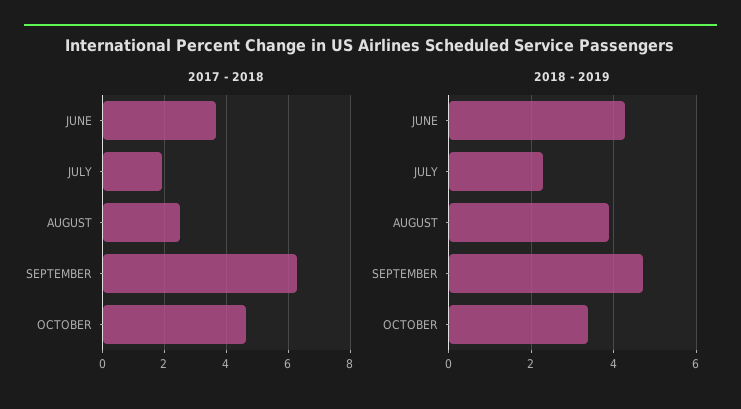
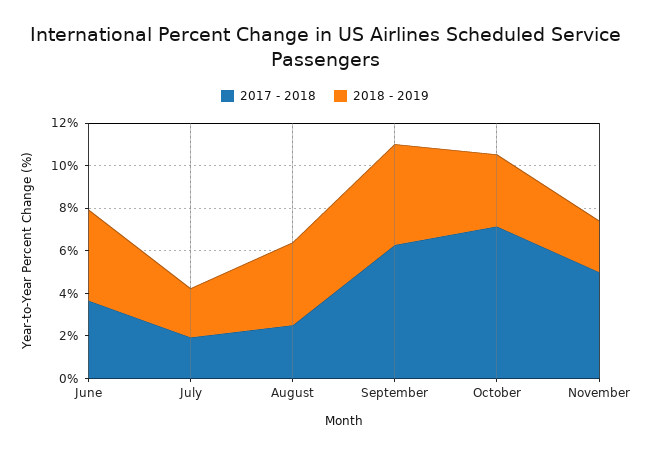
2017 - 2018, OCTOBER: 4.6 -> 7
2017 - 2018, November: none -> 5
2018 - 2019, November: none -> 2.5

